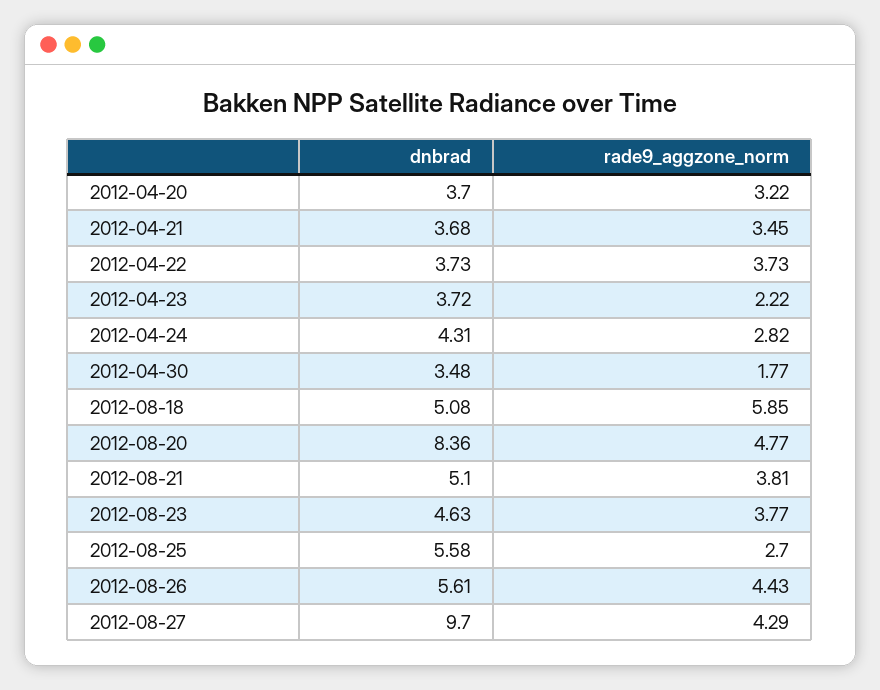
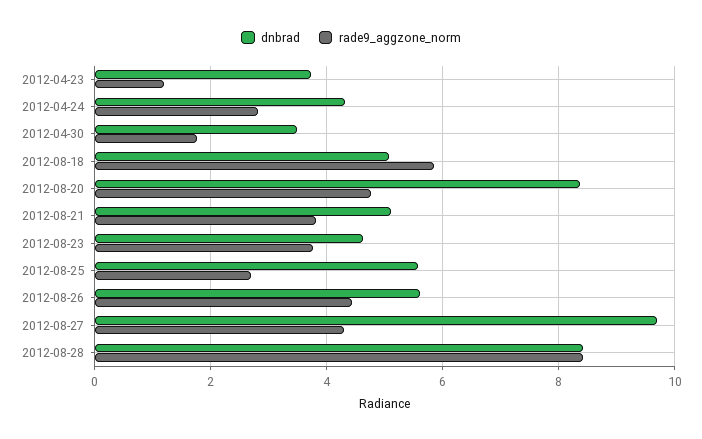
dnbrad, 2012-04-20: 3.7 -> none
rade9_aggzone_norm, 2012-04-20: 3.22 -> none
dnbrad, 2012-04-21: 3.68 -> none
rade9_aggzone_norm, 2012-04-21: 3.45 -> none
dnbrad, 2012-04-22: 3.73 -> none
rade9_aggzone_norm, 2012-04-22: 3.73 -> none
rade9_aggzone_norm, 2012-04-23: 2.22 -> 1.2
dnbrad, 2012-08-28: none -> 8.4
rade9_aggzone_norm, 2012-08-28: none -> 8.4

